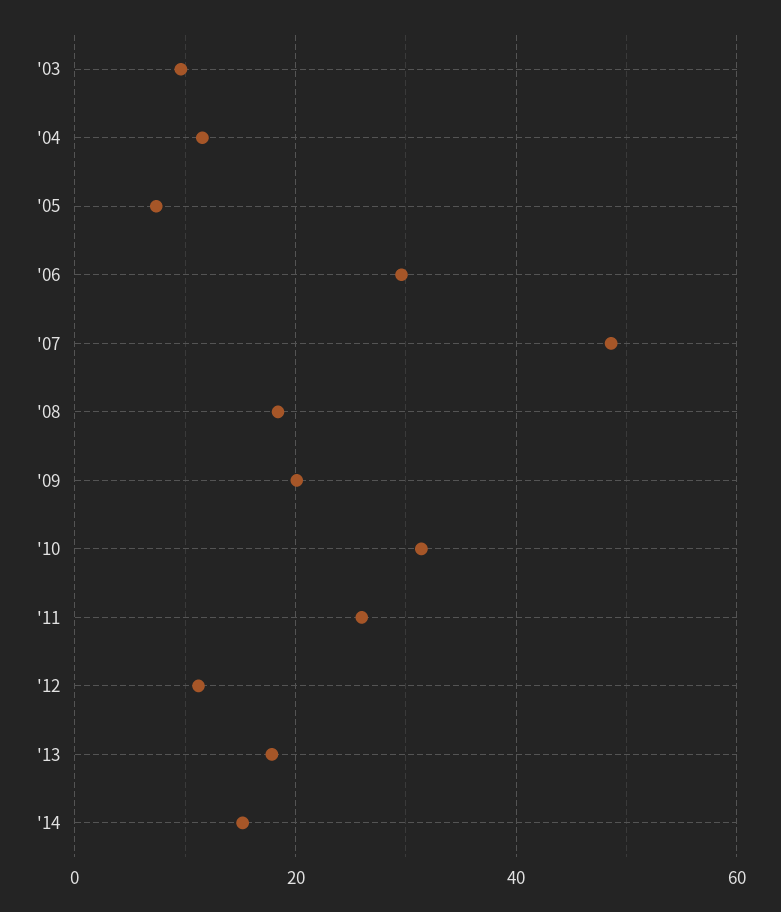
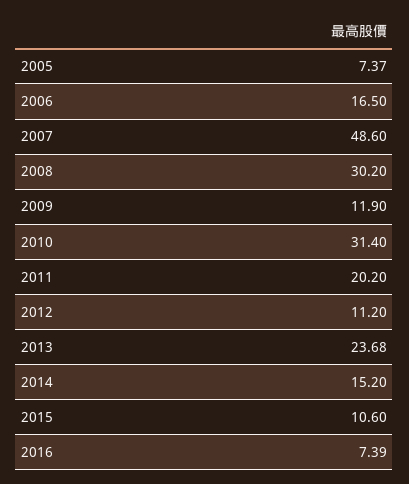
'03: 10 -> none
'04: 12 -> none
'06: 30 -> 16.5
'08: 18 -> 30.2
'09: 20 -> 11.9
'11: 26 -> 20.2
'13: 18 -> 23.68
2015: none -> 10.6
2016: none -> 7.39

